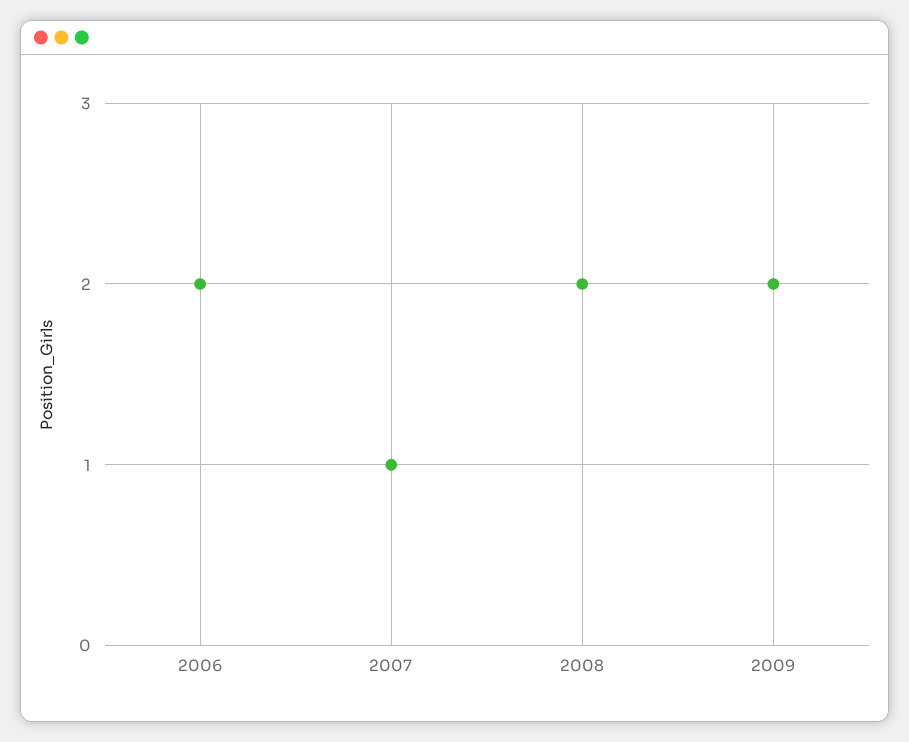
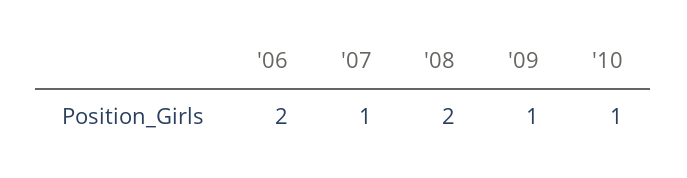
2009: 2 -> 1
'10: none -> 1

